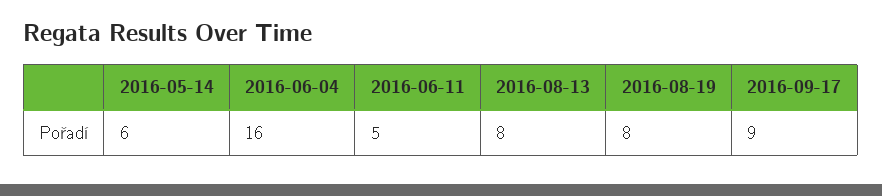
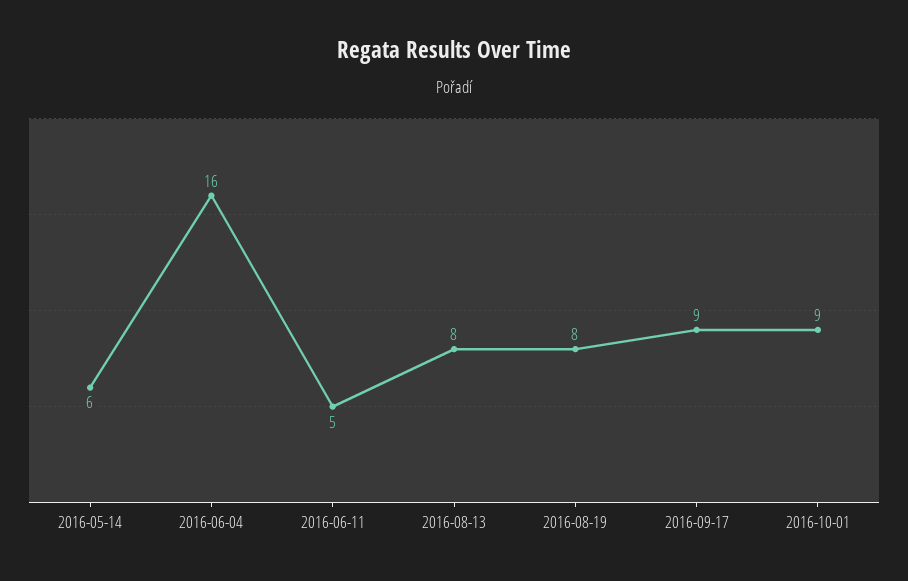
2016-10-01: none -> 9

